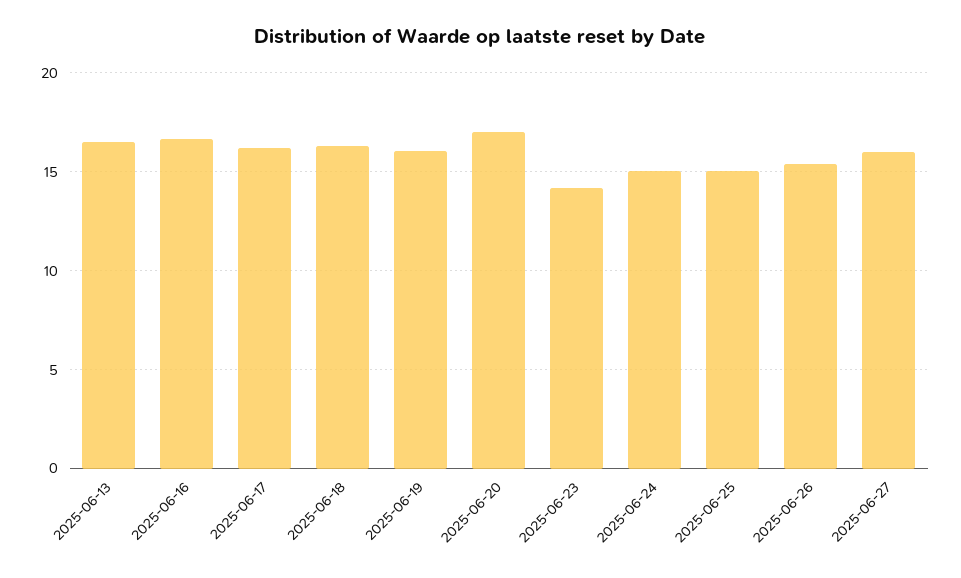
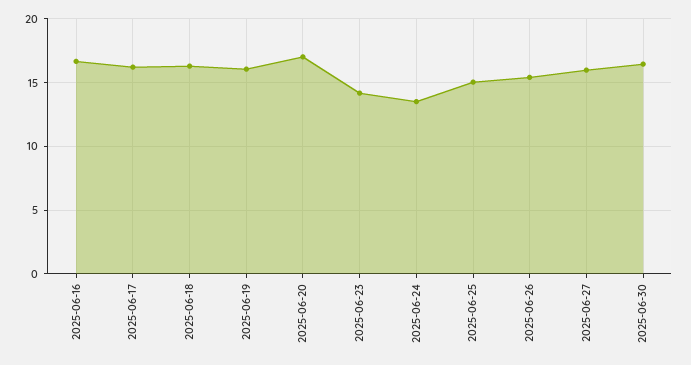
2025-06-13: 16.5 -> none
2025-06-24: 15 -> 13.5
2025-06-30: none -> 16.5

